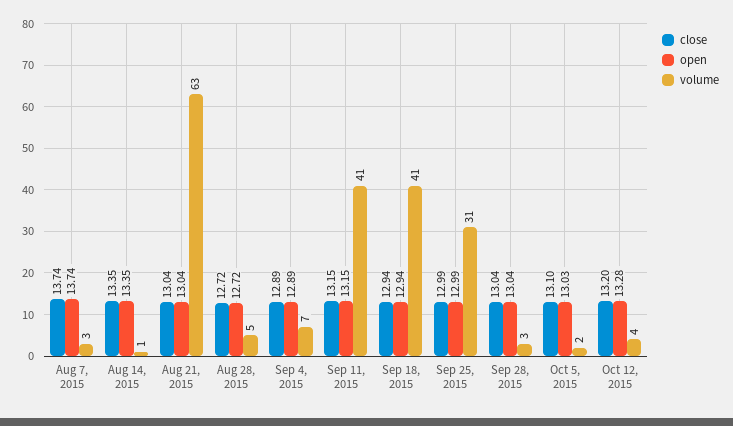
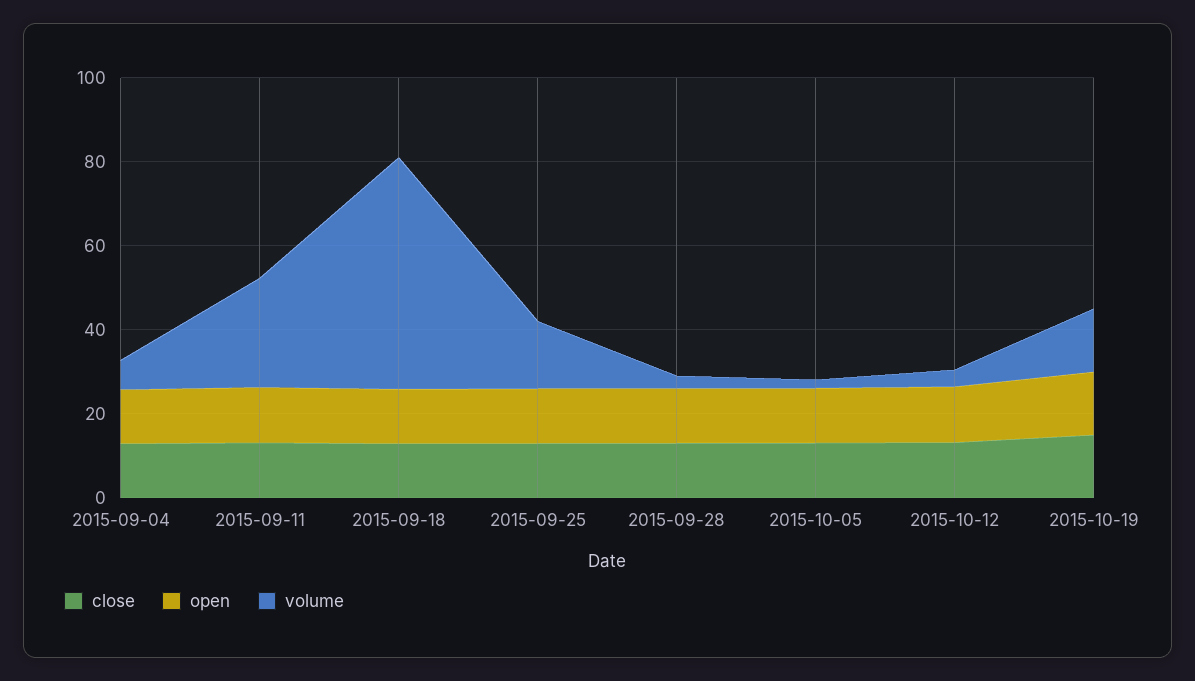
close, Aug 7, 2015: 13.74 -> none
open, Aug 7, 2015: 13.74 -> none
volume, Aug 7, 2015: 3 -> none
close, Aug 14, 2015: 13.35 -> none
open, Aug 14, 2015: 13.35 -> none
volume, Aug 14, 2015: 1 -> none
close, Aug 21, 2015: 13.04 -> none
open, Aug 21, 2015: 13.04 -> none
volume, Aug 21, 2015: 63 -> none
close, Aug 28, 2015: 12.72 -> none
open, Aug 28, 2015: 12.72 -> none
volume, Aug 28, 2015: 5 -> none
volume, Sep 11, 2015: 41 -> 25
volume, Sep 18, 2015: 41 -> 55
volume, Sep 25, 2015: 31 -> 15
close, 2015-10-19: none -> 15
open, 2015-10-19: none -> 15
volume, 2015-10-19: none -> 15

